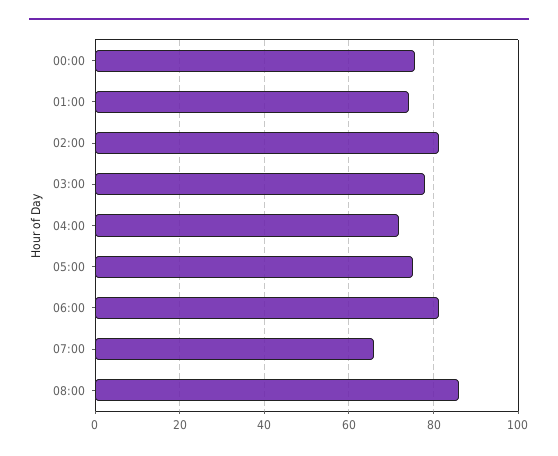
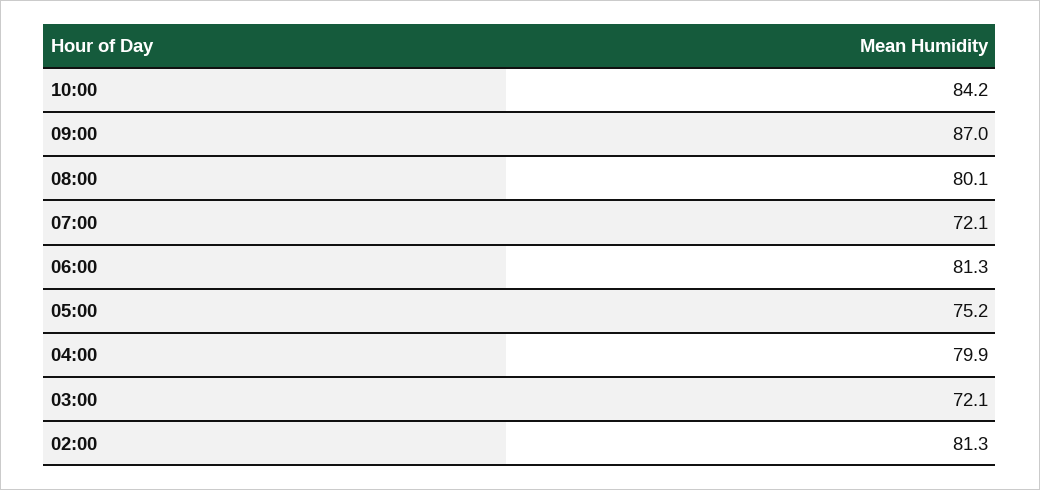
00:00: 76 -> none
01:00: 74 -> none
03:00: 78 -> 72.1
04:00: 72 -> 79.9
07:00: 66 -> 72.1
08:00: 86 -> 80.1
10:00: none -> 84.2
09:00: none -> 87

